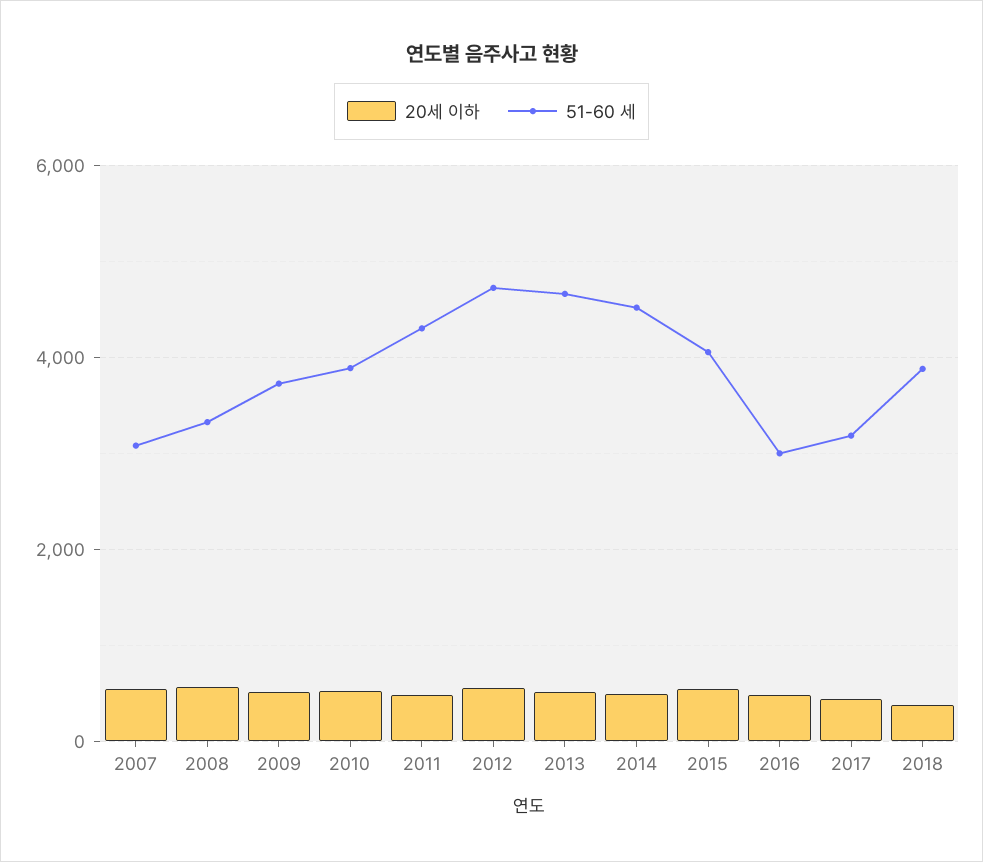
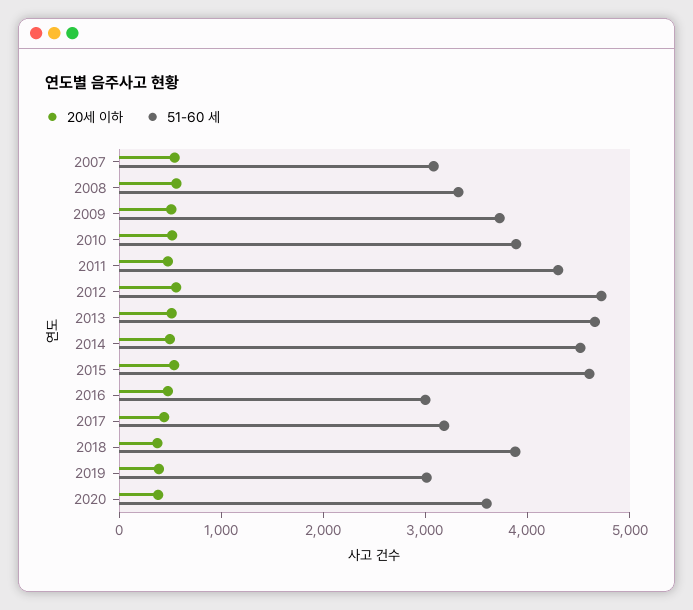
51-60 세, 2015: 4000 -> 4600
20세 이하, 2019: none -> 400
51-60 세, 2019: none -> 3000
20세 이하, 2020: none -> 400
51-60 세, 2020: none -> 3600

